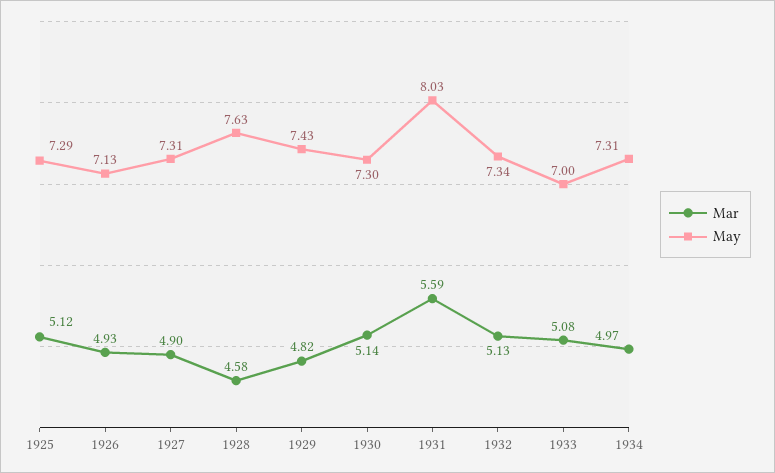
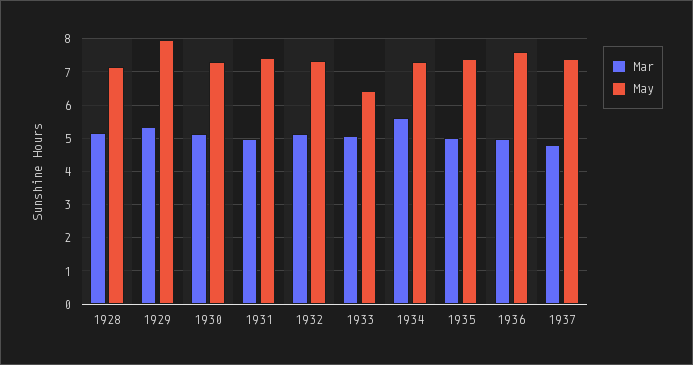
Mar, 1925: 5.12 -> none
May, 1925: 7.29 -> none
Mar, 1926: 4.93 -> none
May, 1926: 7.13 -> none
Mar, 1927: 4.9 -> none
May, 1927: 7.31 -> none
Mar, 1928: 4.58 -> 5.2
May, 1928: 7.63 -> 7.2
Mar, 1929: 4.82 -> 5.4
May, 1929: 7.43 -> 8
Mar, 1931: 5.59 -> 5
May, 1931: 8.03 -> 7.4
May, 1933: 7 -> 6.4
Mar, 1934: 4.97 -> 5.6
Mar, 1935: none -> 5
May, 1935: none -> 7.4
Mar, 1936: none -> 5
May, 1936: none -> 7.6
Mar, 1937: none -> 4.8
May, 1937: none -> 7.4

